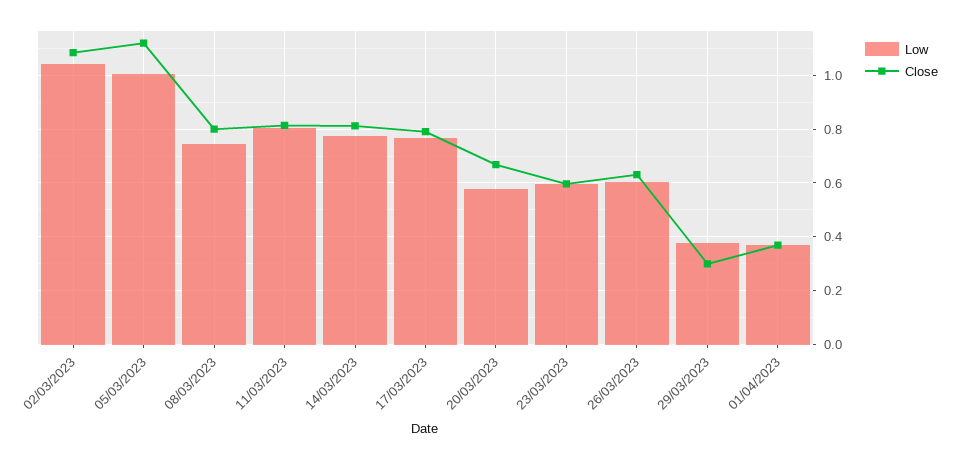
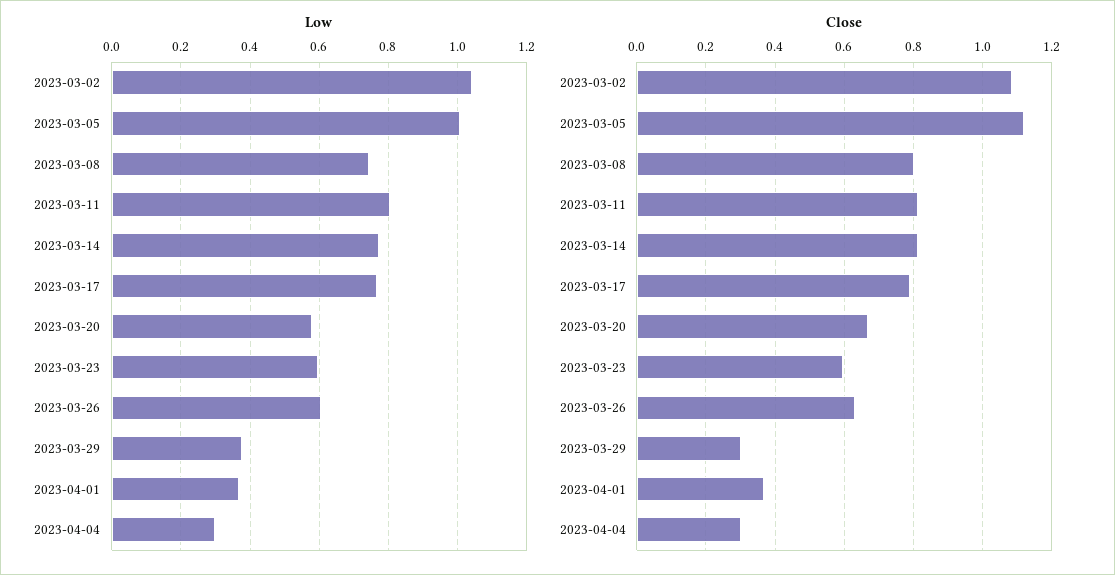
Low, 2023-04-04: none -> 0.3
Close, 2023-04-04: none -> 0.3

